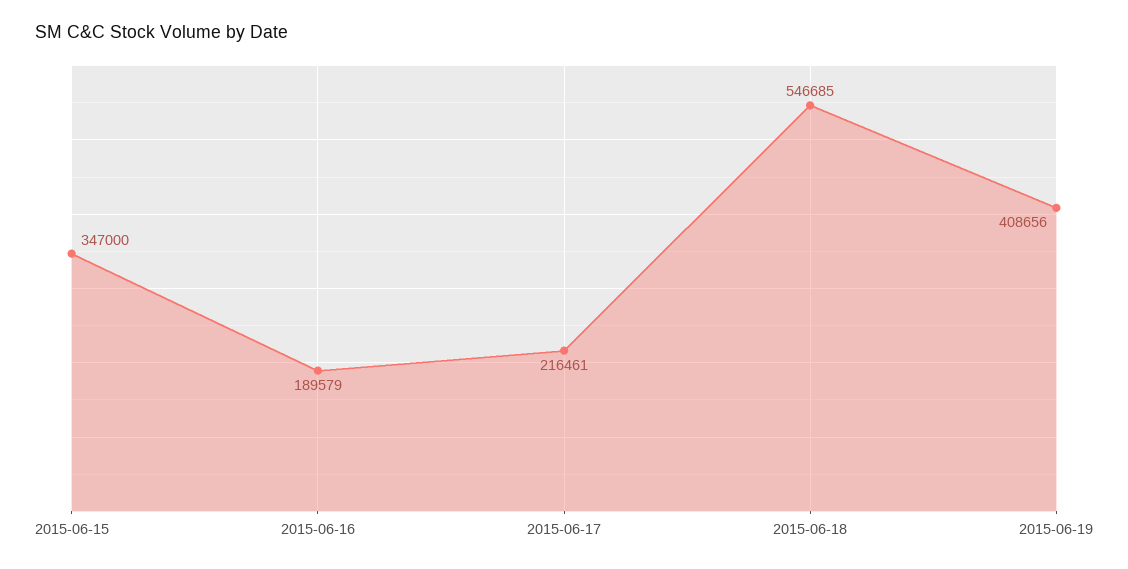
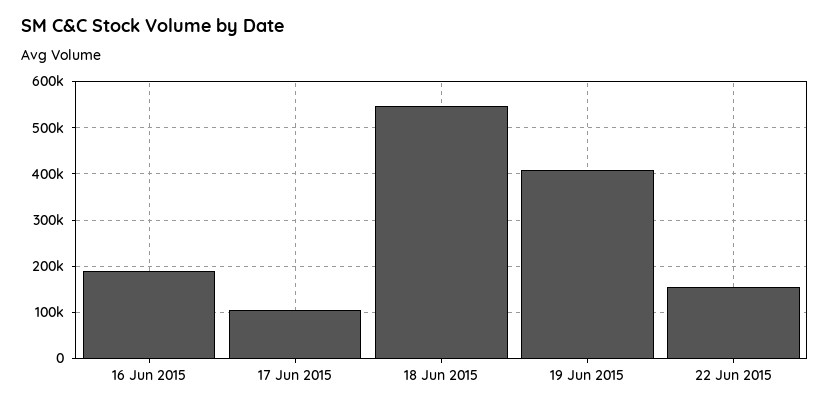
2015-06-15: 347000 -> none
2015-06-17: 216461 -> 100000
22 Jun 2015: none -> 160000

